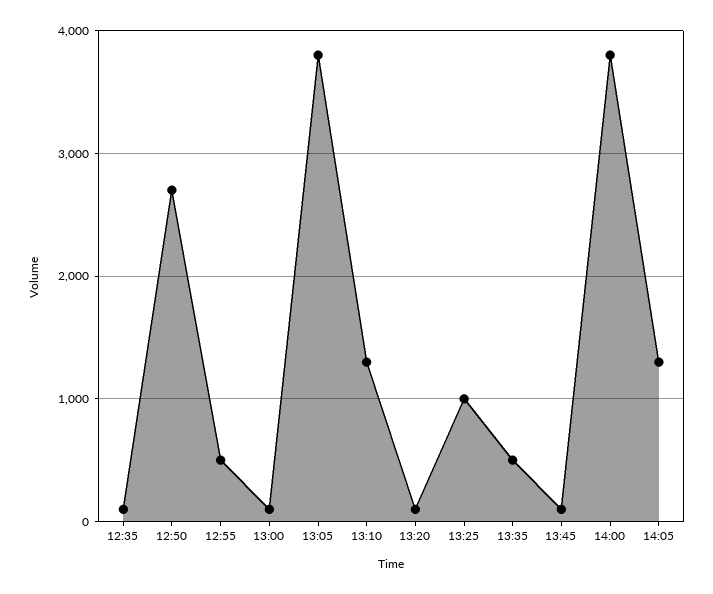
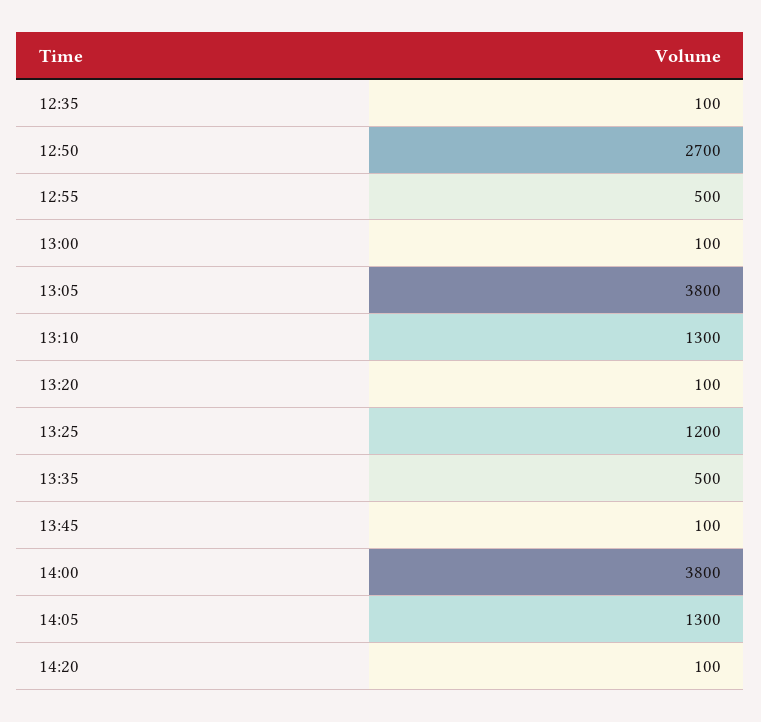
13:25: 1000 -> 1200
14:20: none -> 100

